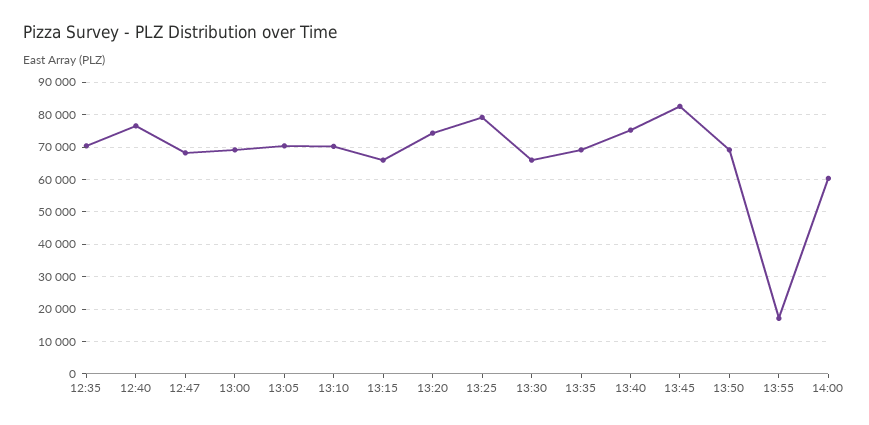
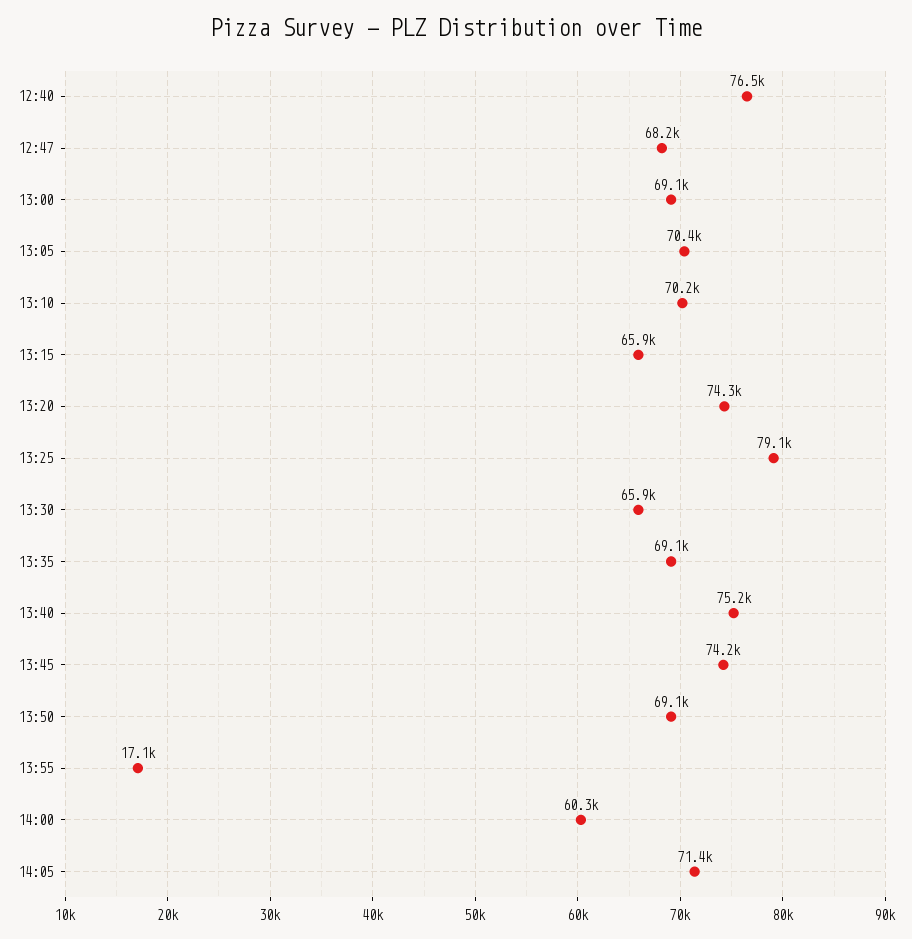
12:35: 70000 -> none
13:45: 82000 -> 74200
14:05: none -> 71400

